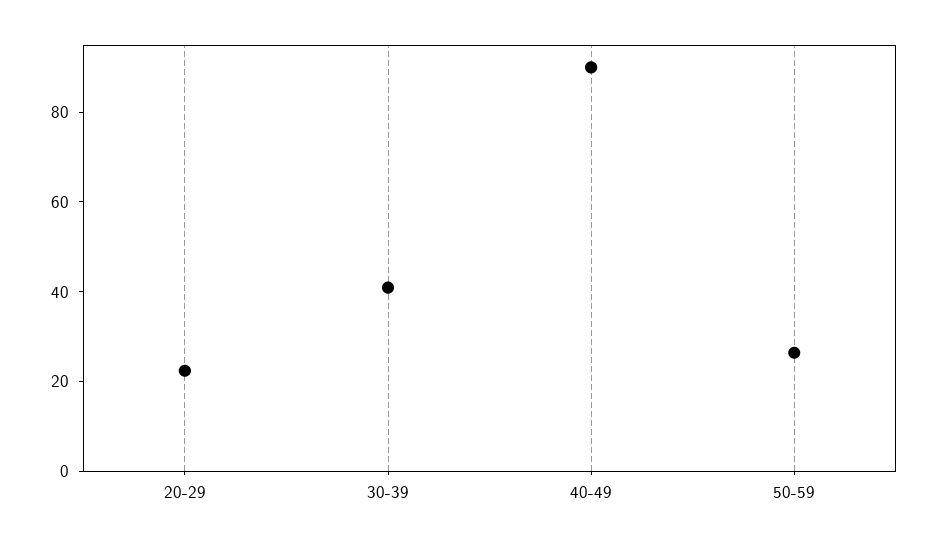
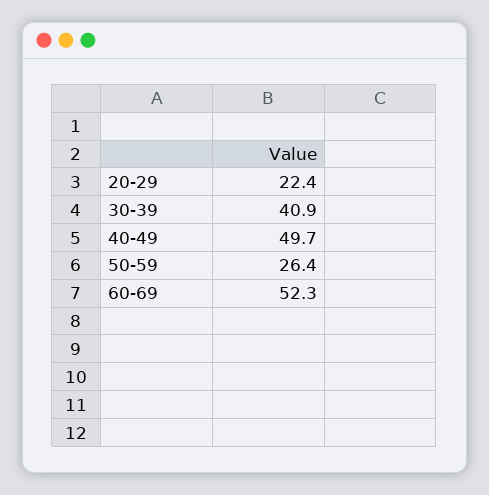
40-49: 90 -> 49.7
60-69: none -> 52.3

